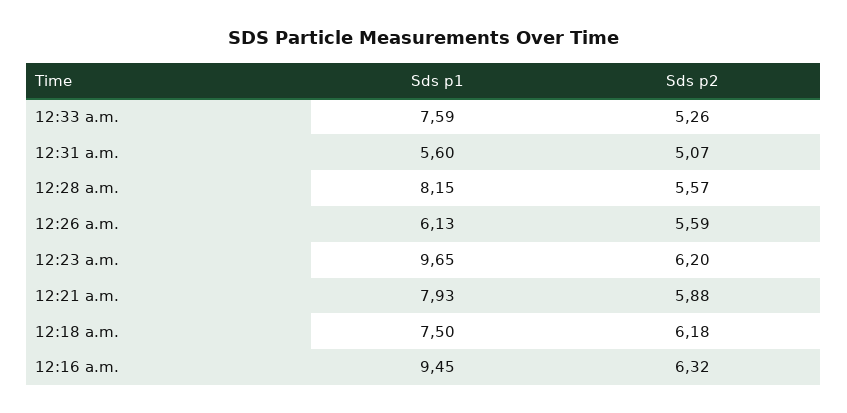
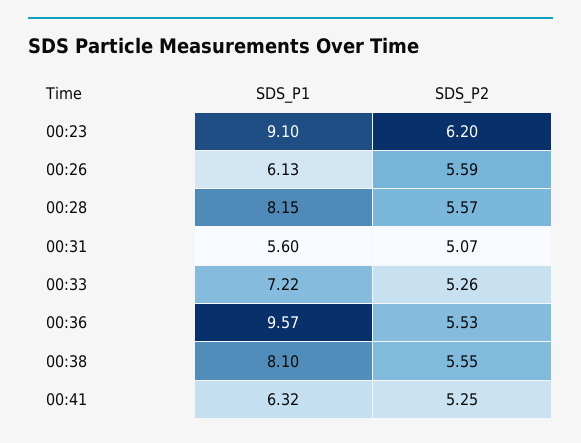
Sds p1, 12:33 a.m.: 7.59 -> 7.22
Sds p1, 12:23 a.m.: 9.65 -> 9.1
Sds p1, 12:21 a.m.: 7.93 -> none
Sds p2, 12:21 a.m.: 5.88 -> none
Sds p1, 12:18 a.m.: 7.5 -> none
Sds p2, 12:18 a.m.: 6.18 -> none
Sds p1, 12:16 a.m.: 9.45 -> none
Sds p2, 12:16 a.m.: 6.32 -> none
Sds p1, 00:36: none -> 9.57
Sds p2, 00:36: none -> 5.53
Sds p1, 00:38: none -> 8.1
Sds p2, 00:38: none -> 5.55
Sds p1, 00:41: none -> 6.32
Sds p2, 00:41: none -> 5.25

